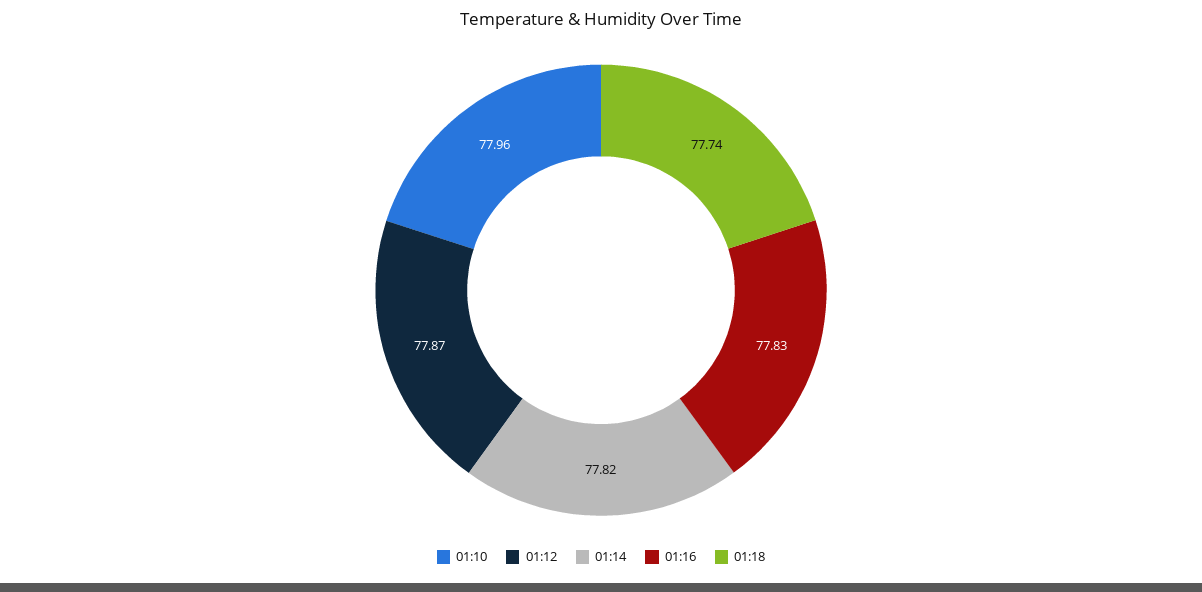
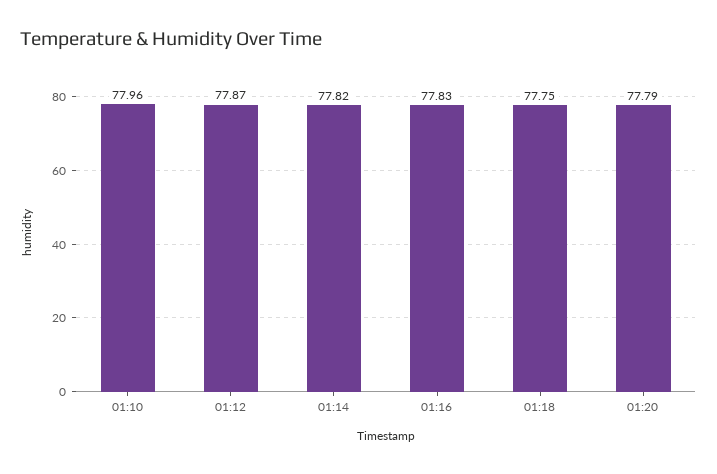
01:18: 77.74 -> 77.75
01:20: none -> 77.79

